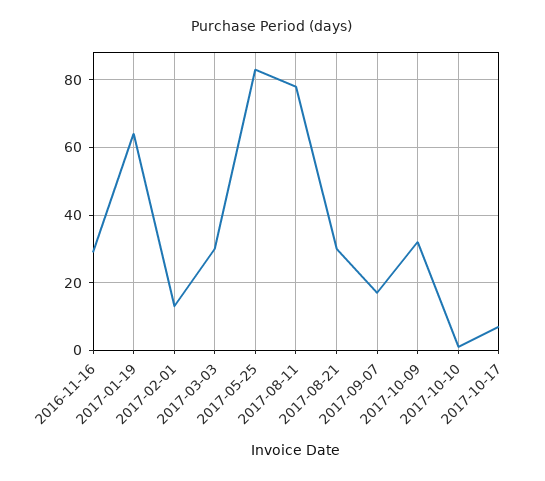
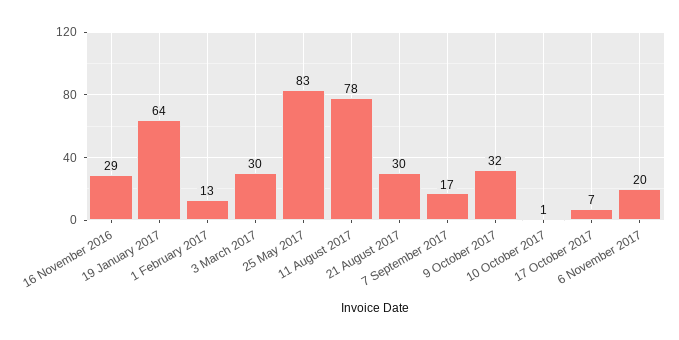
6 November 2017: none -> 20

